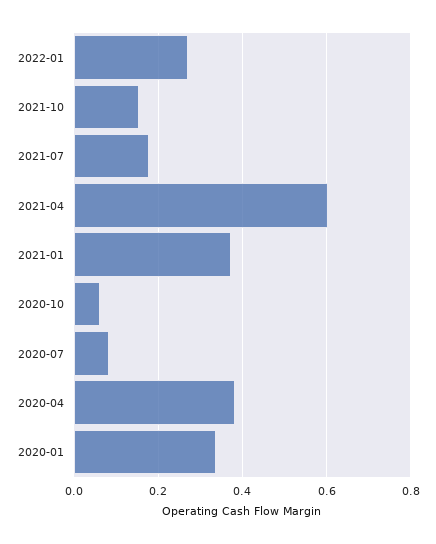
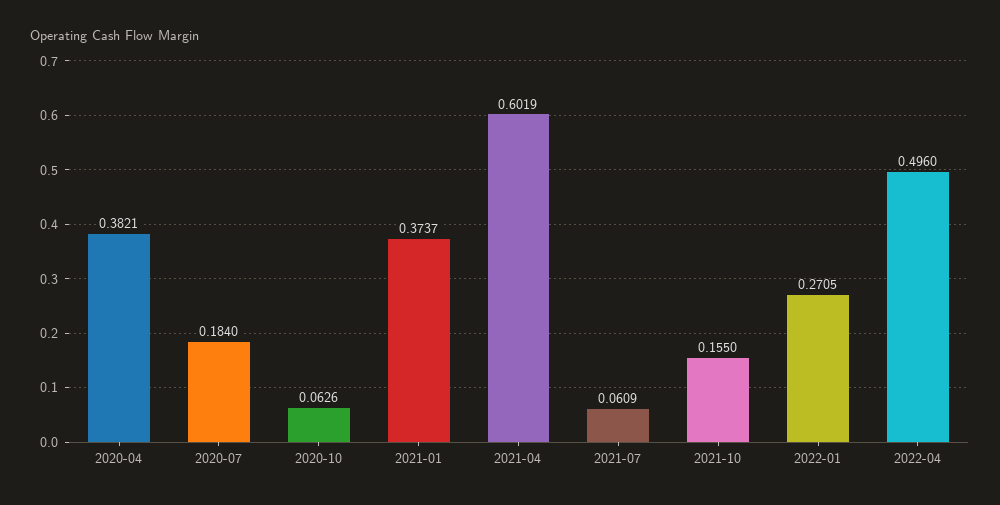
2021-07: 0.18 -> 0.0609
2020-07: 0.08 -> 0.184
2020-01: 0.34 -> none
2022-04: none -> 0.496

